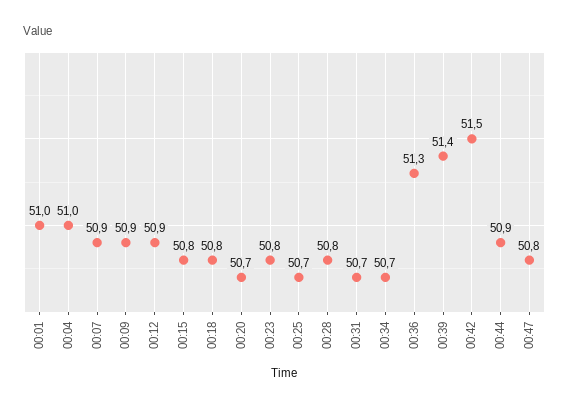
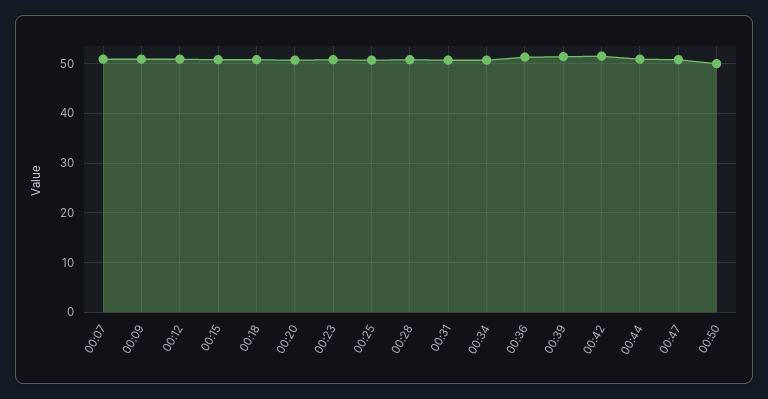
00:01: 51 -> none
00:04: 51 -> none
00:50: none -> 50

